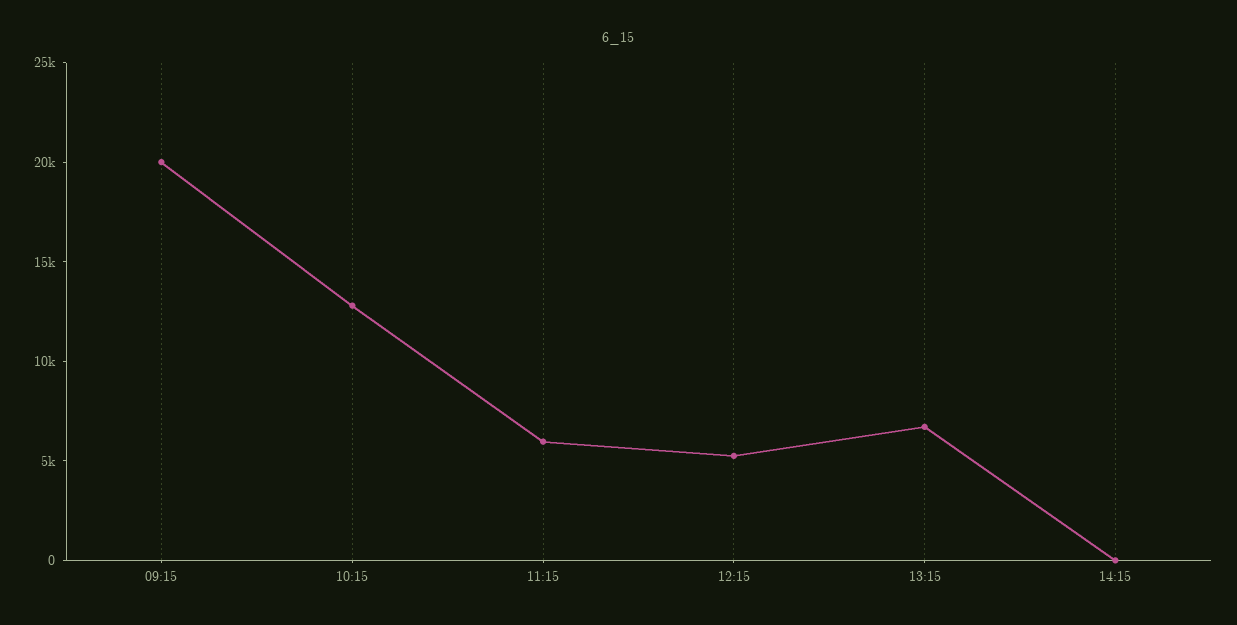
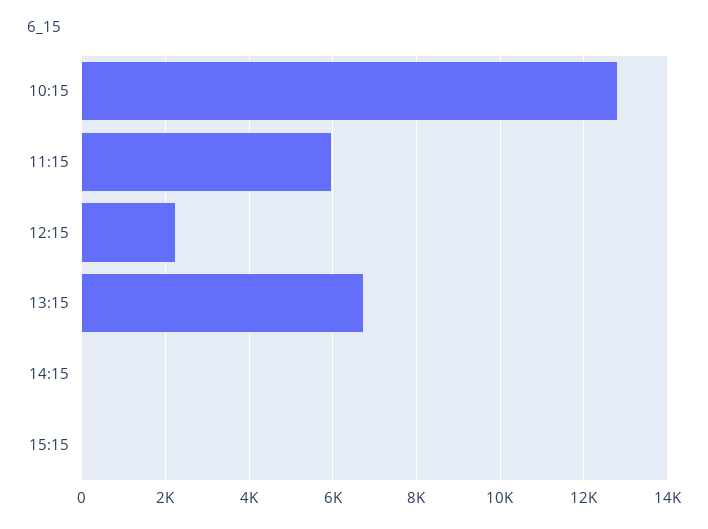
09:15: 20000 -> none
12:15: 5000 -> 2200
15:15: none -> 0

